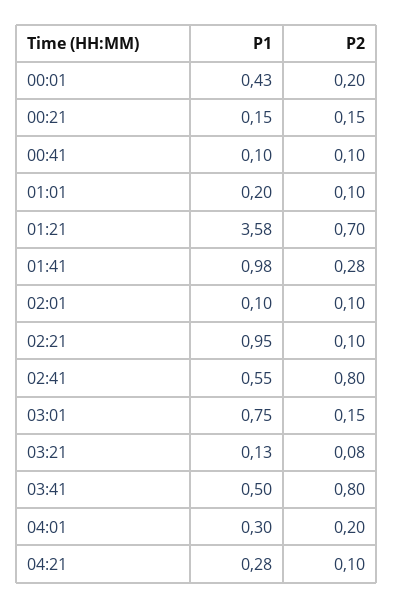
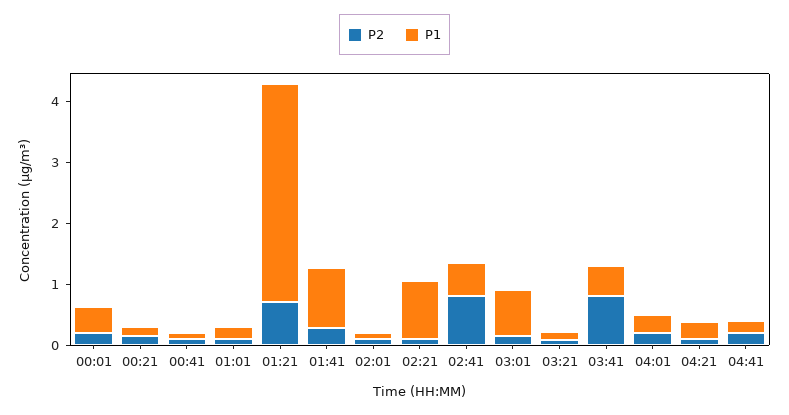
P2, 04:41: none -> 0.2
P1, 04:41: none -> 0.2

